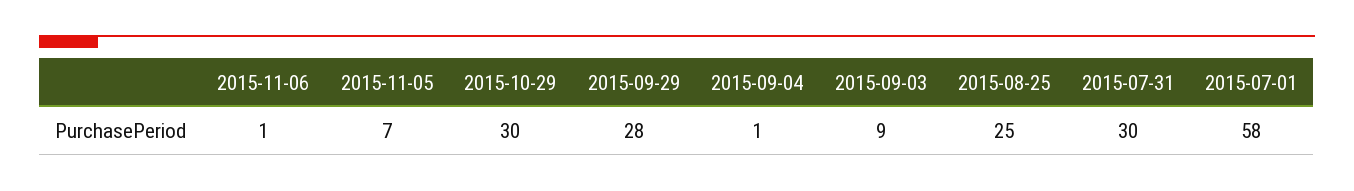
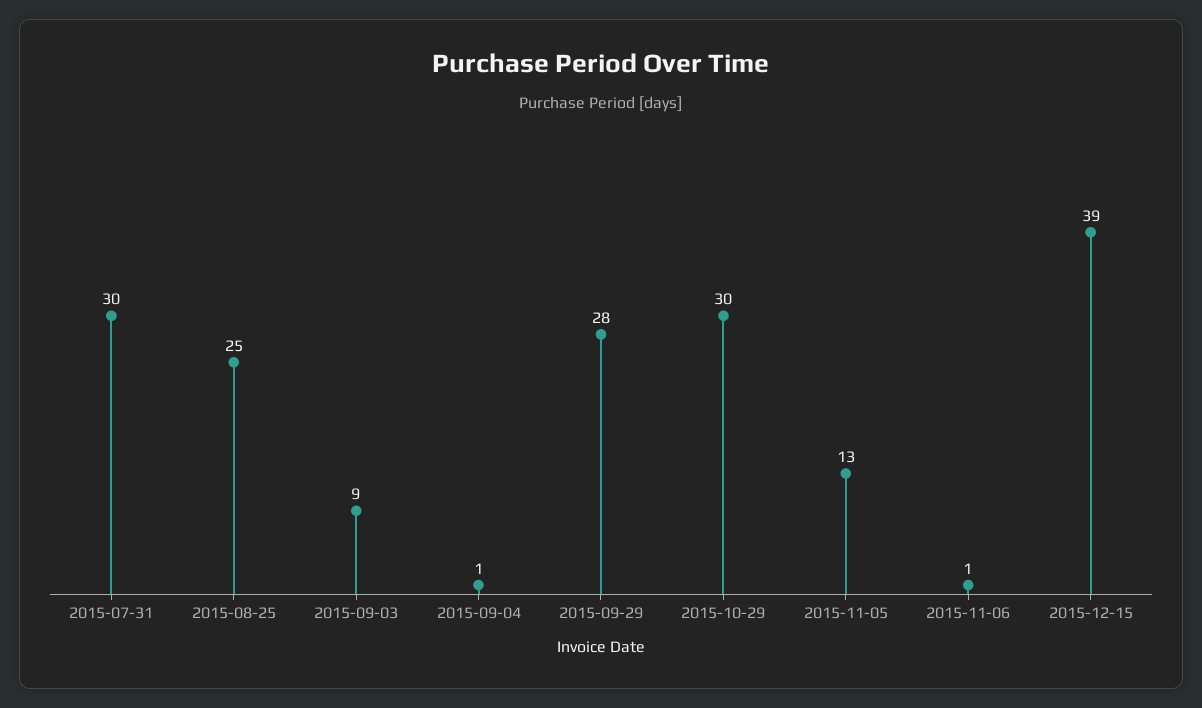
2015-11-05: 7 -> 13
2015-07-01: 58 -> none
2015-12-15: none -> 39

